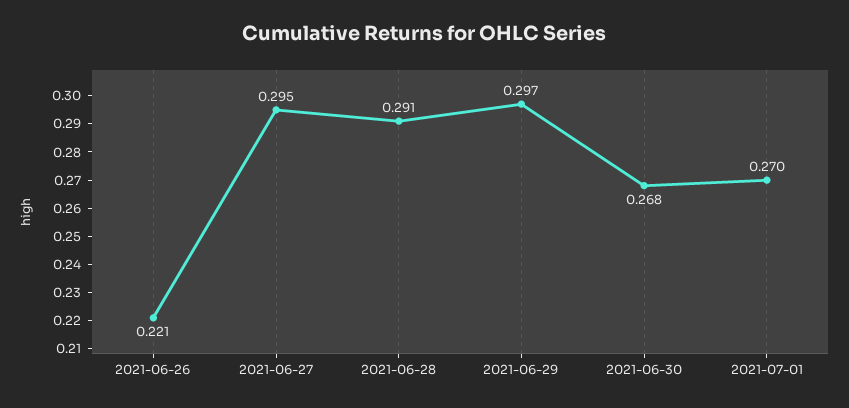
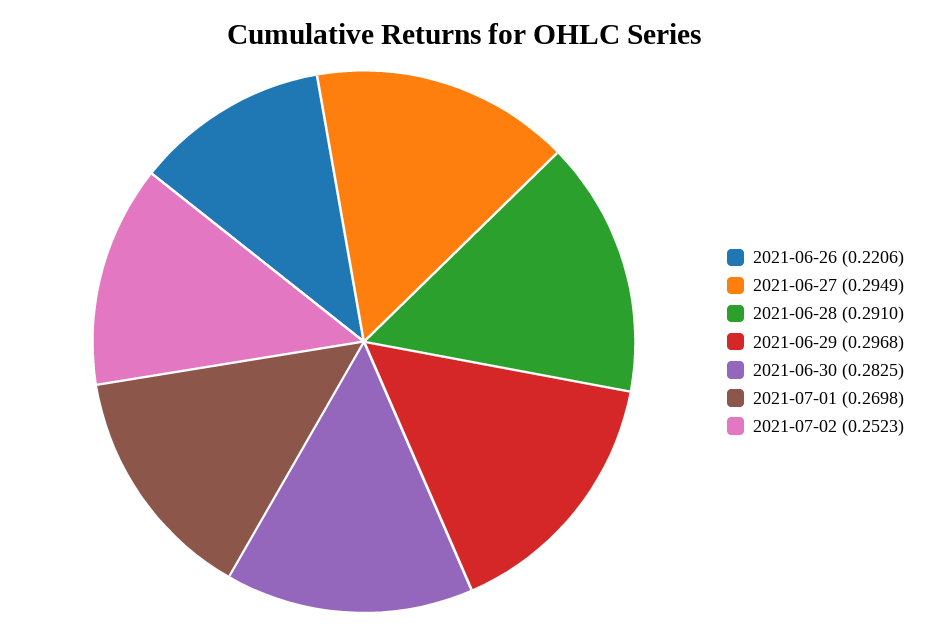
2021-06-30: 0.268 -> 0.2825
2021-07-02: none -> 0.2523

